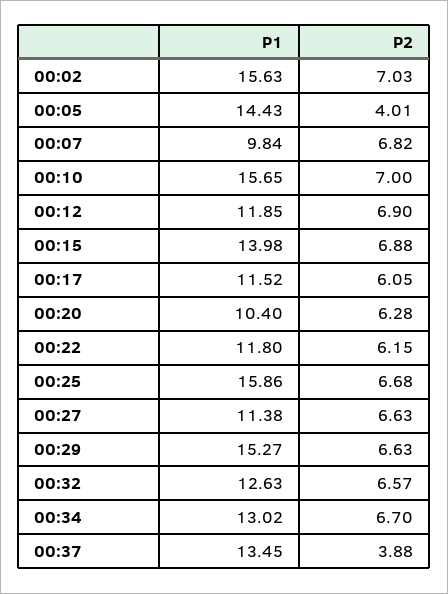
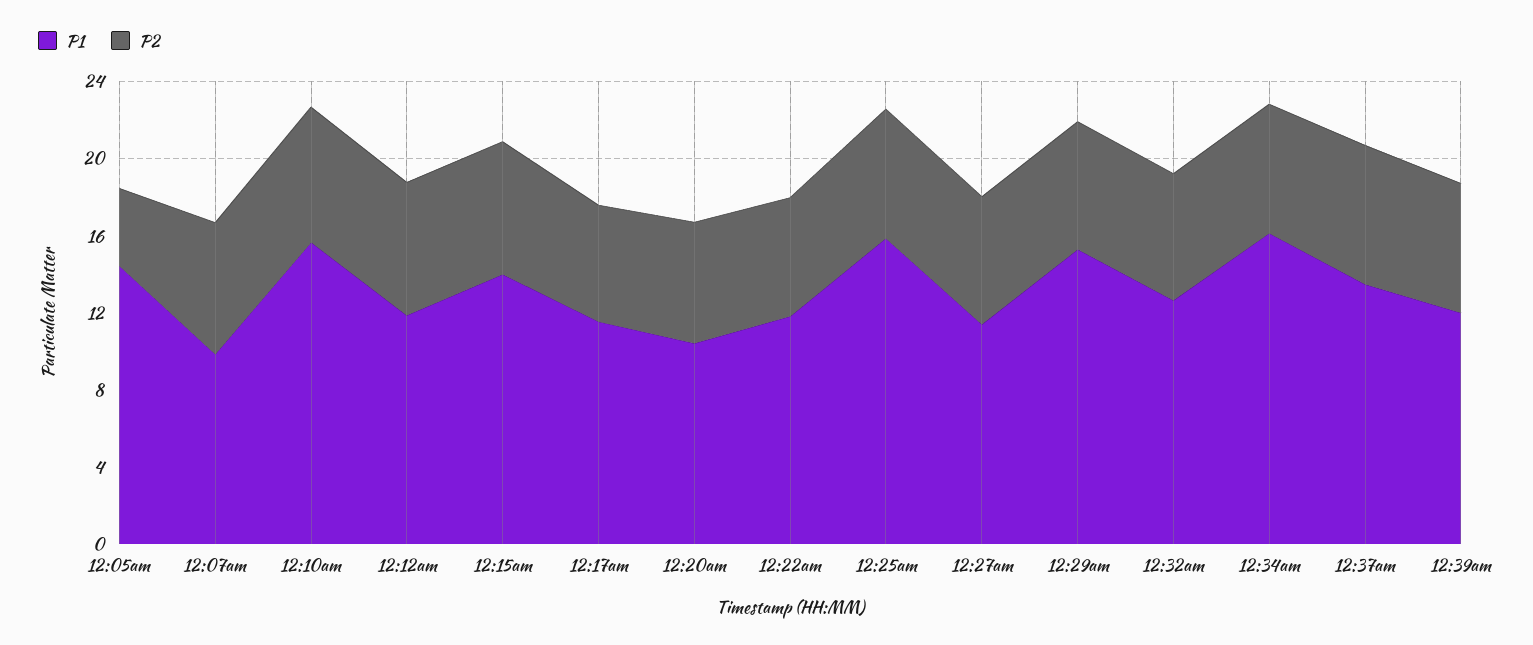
P1, 00:02: 15.63 -> none
P2, 00:02: 7.03 -> none
P1, 00:34: 13.02 -> 16
P2, 00:37: 3.88 -> 7
P1, 12:39am: none -> 12
P2, 12:39am: none -> 7

